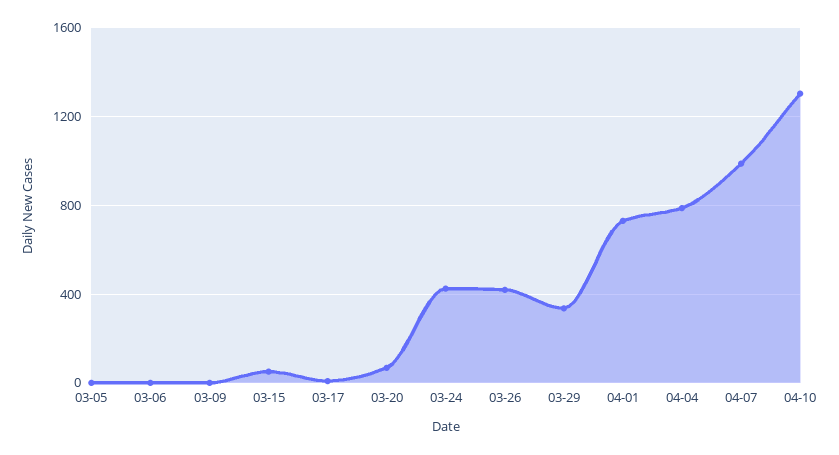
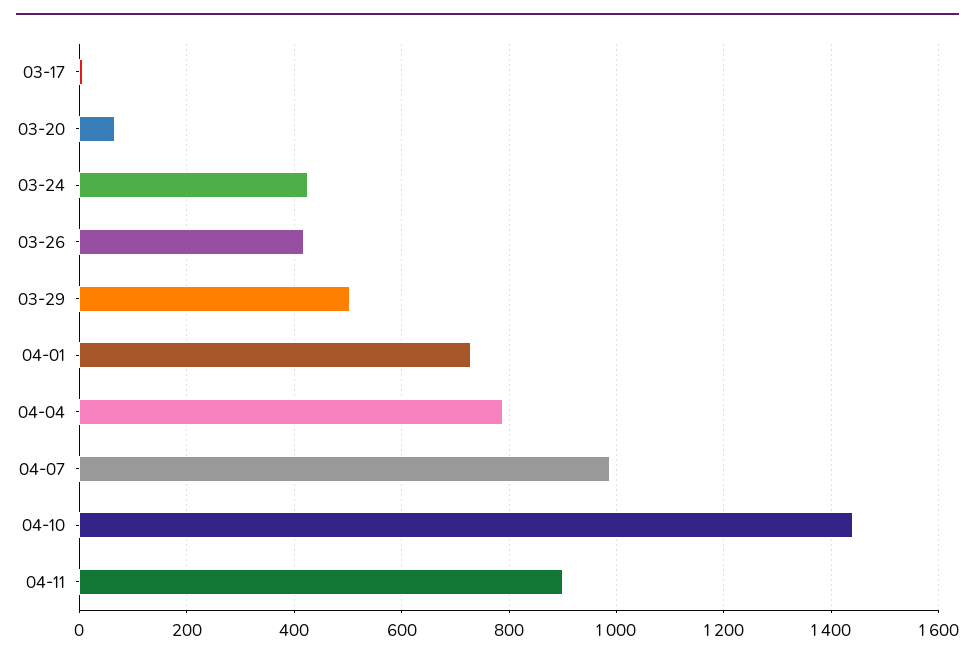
03-05: 0 -> none
03-06: 0 -> none
03-09: 0 -> none
03-15: 50 -> none
03-29: 350 -> 500
04-10: 1300 -> 1440
04-11: none -> 900

